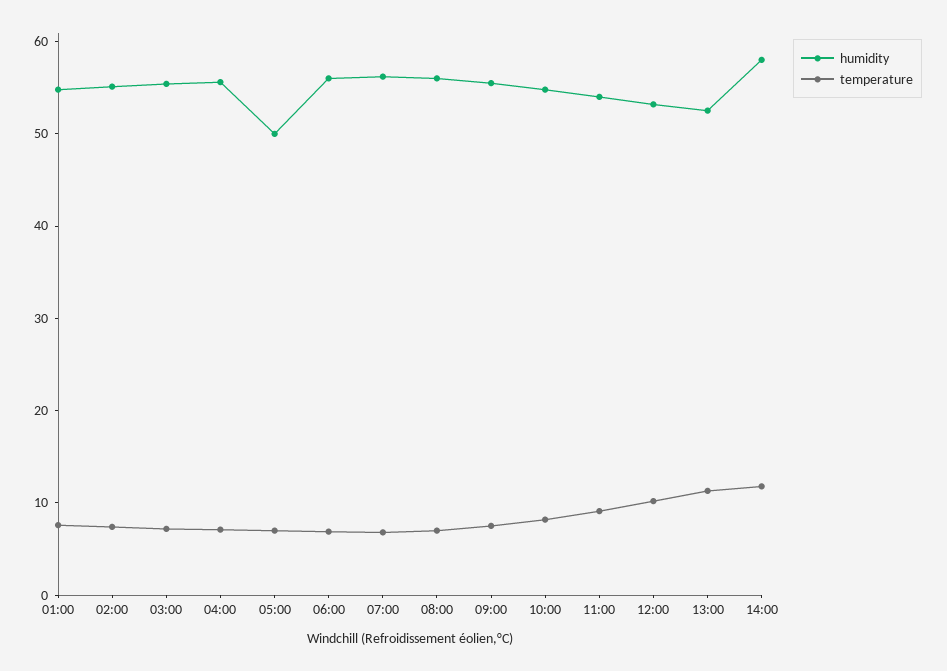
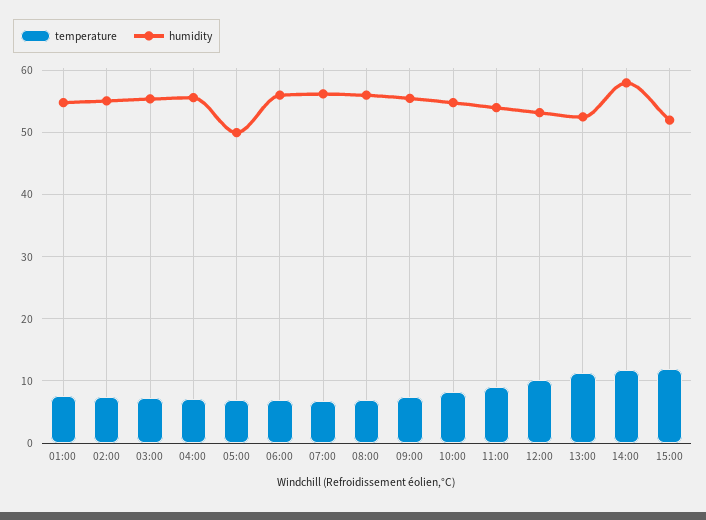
temperature, 15:00: none -> 12
humidity, 15:00: none -> 52

